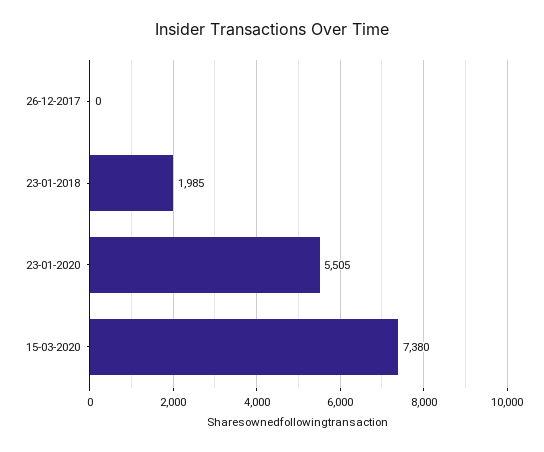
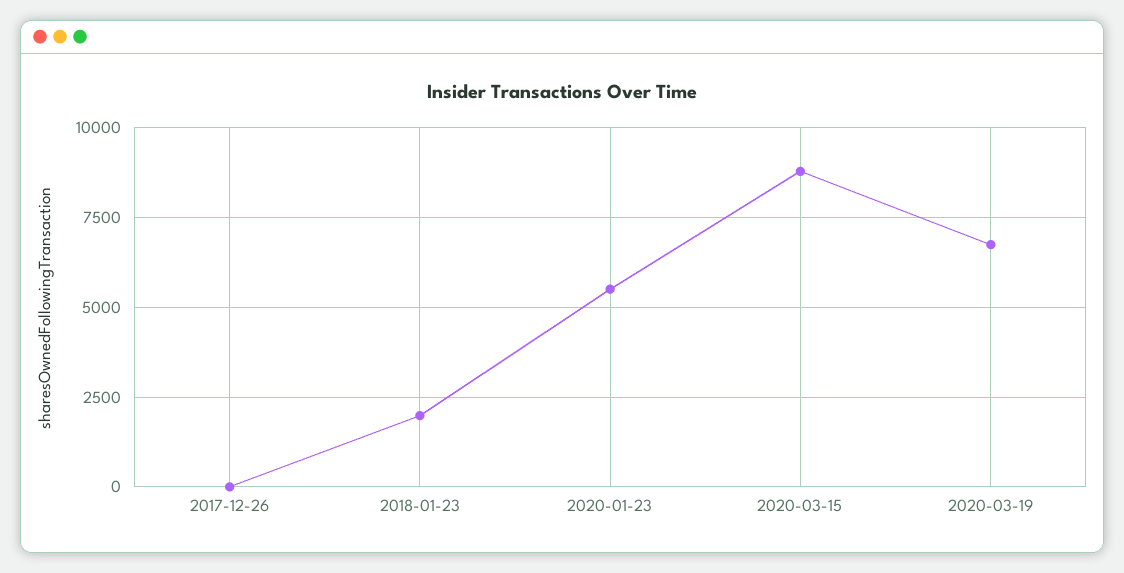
15-03-2020: 7380 -> 8750
2020-03-19: none -> 6750

